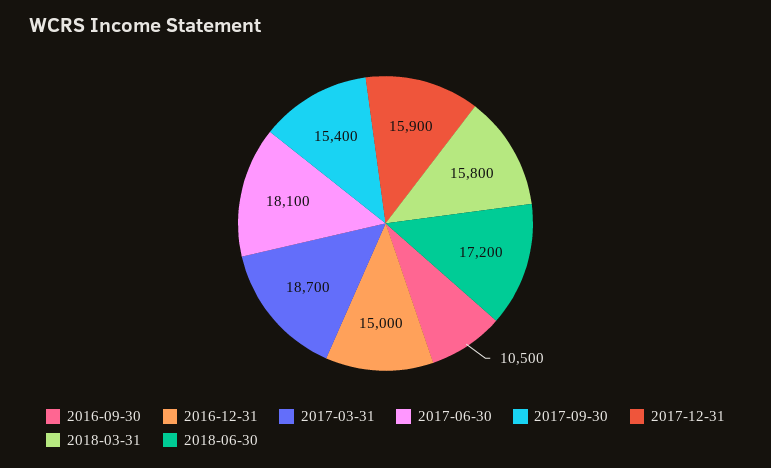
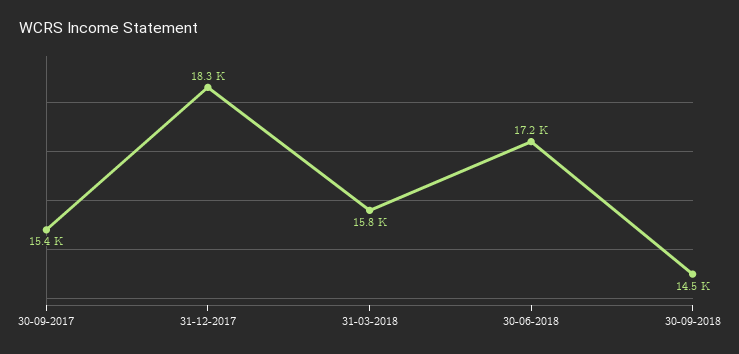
2016-09-30: 10500 -> none
2016-12-31: 15000 -> none
2017-03-31: 18700 -> none
2017-06-30: 18100 -> none
2017-12-31: 15900 -> 18300
30-09-2018: none -> 14500

